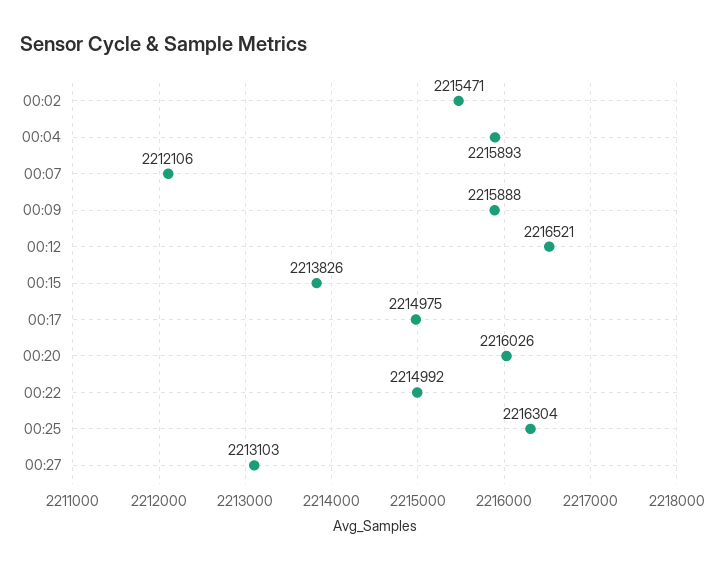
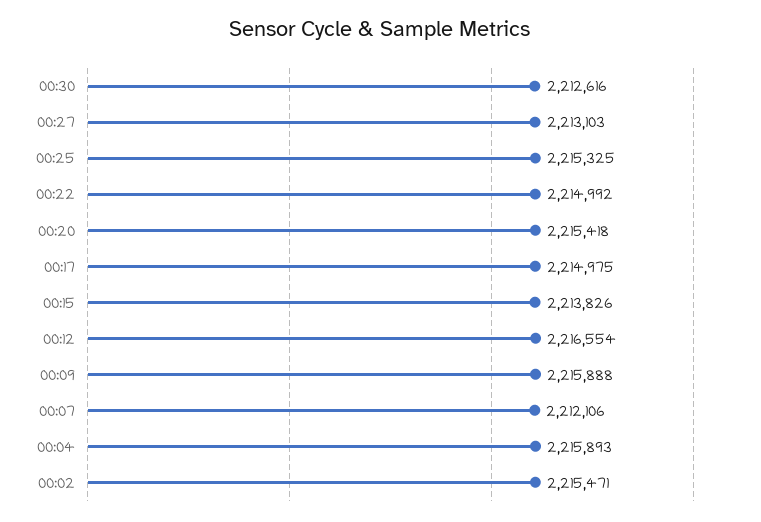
00:12: 2216521 -> 2216554
00:20: 2216026 -> 2215418
00:25: 2216304 -> 2215325
00:30: none -> 2212616

